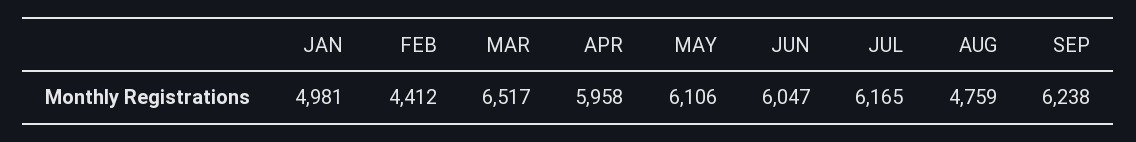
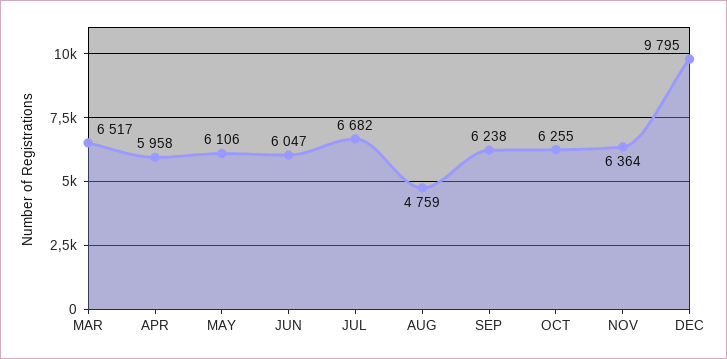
JAN: 4981 -> none
FEB: 4412 -> none
JUL: 6165 -> 6682
OCT: none -> 6255
NOV: none -> 6364
DEC: none -> 9795

